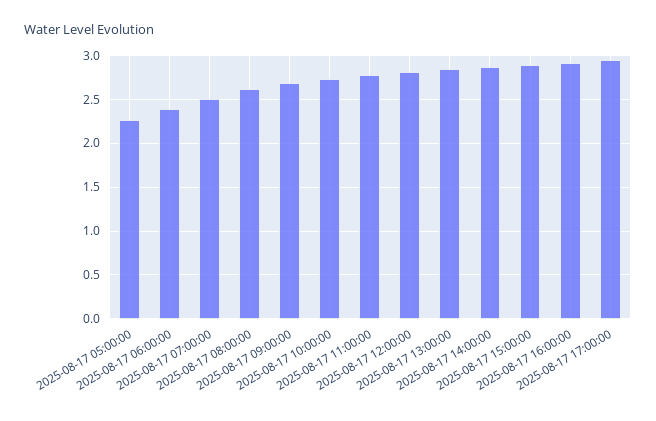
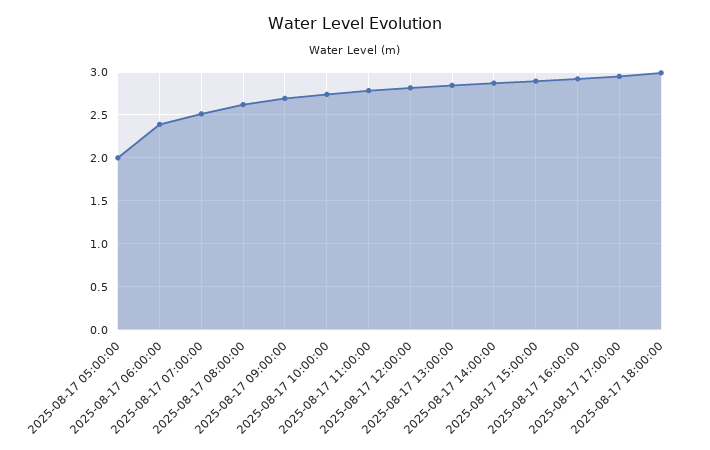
2025-08-17 05:00:00: 2.3 -> 2
2025-08-17 18:00:00: none -> 3

